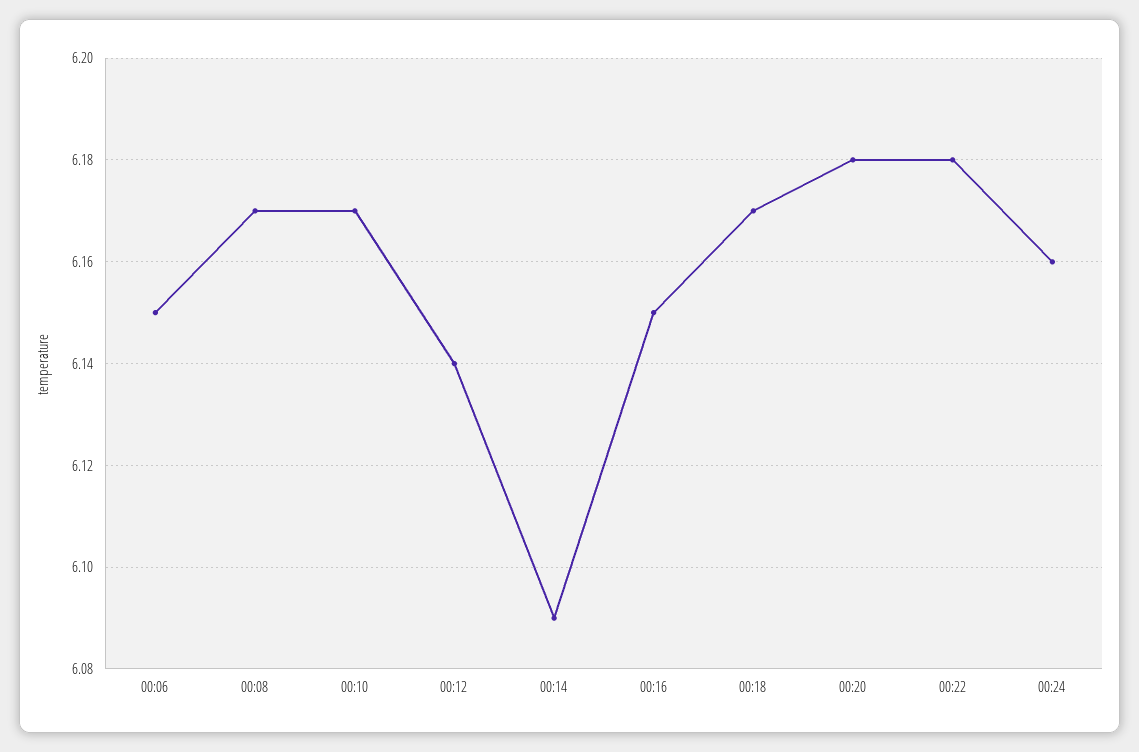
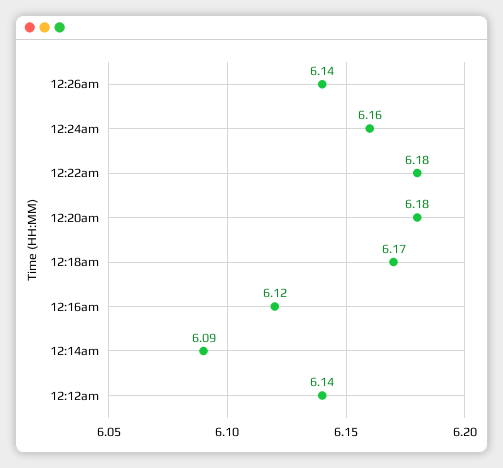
00:06: 6.15 -> none
00:08: 6.17 -> none
00:10: 6.17 -> none
00:16: 6.15 -> 6.12
12:26am: none -> 6.14

